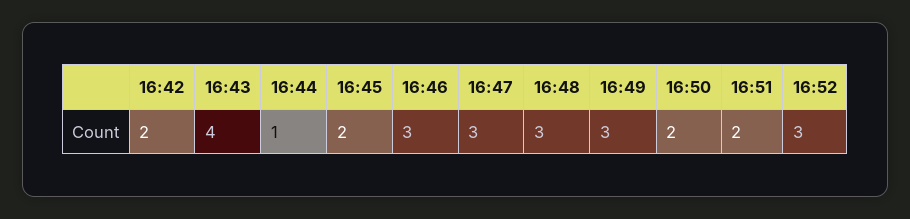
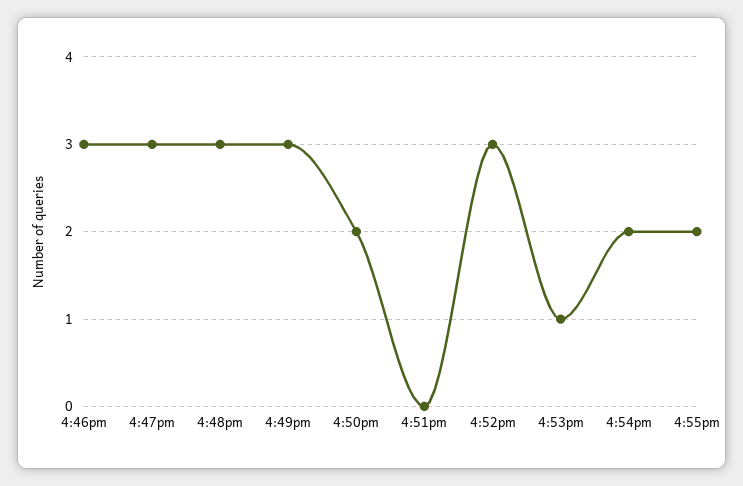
16:42: 2 -> none
16:43: 4 -> none
16:44: 1 -> none
16:45: 2 -> none
16:51: 2 -> 0
4:53pm: none -> 1
4:54pm: none -> 2
4:55pm: none -> 2

